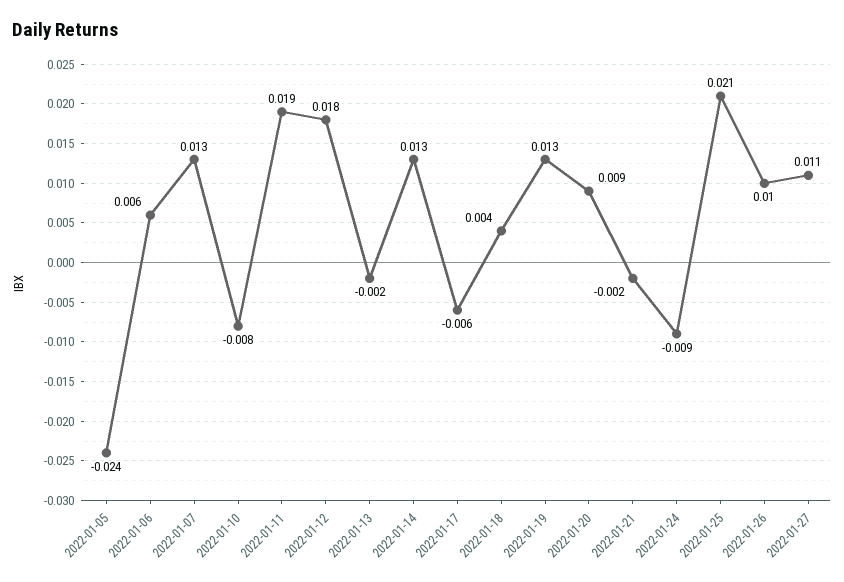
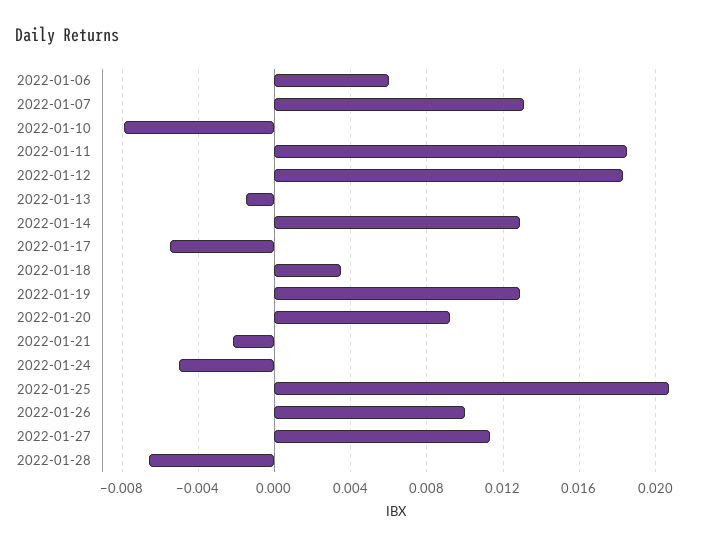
2022-01-05: -0.024 -> none
2022-01-24: -0.009 -> -0.005
2022-01-28: none -> -0.0065

